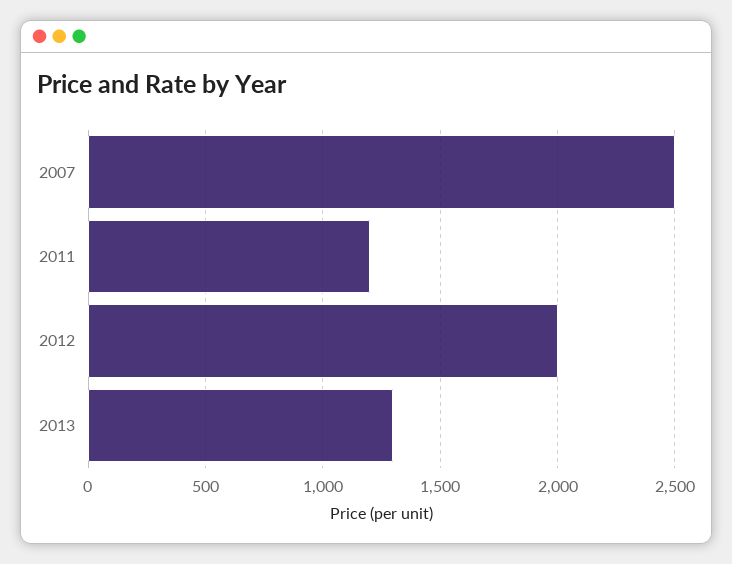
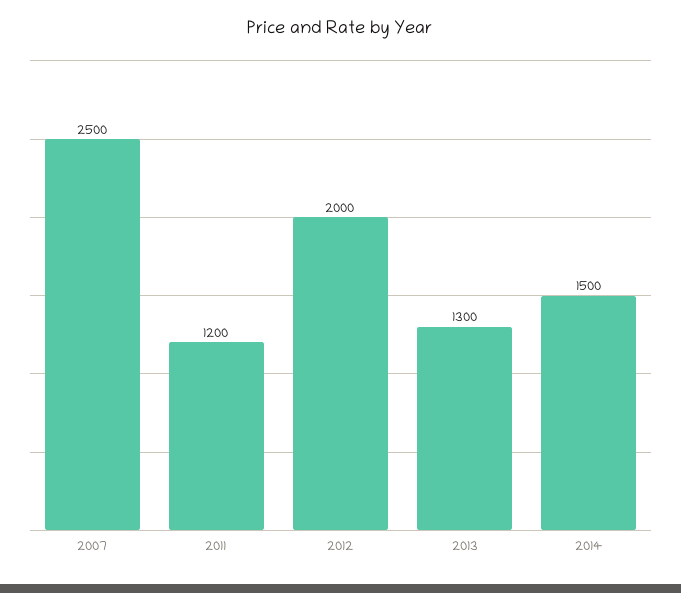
2014: none -> 1500

